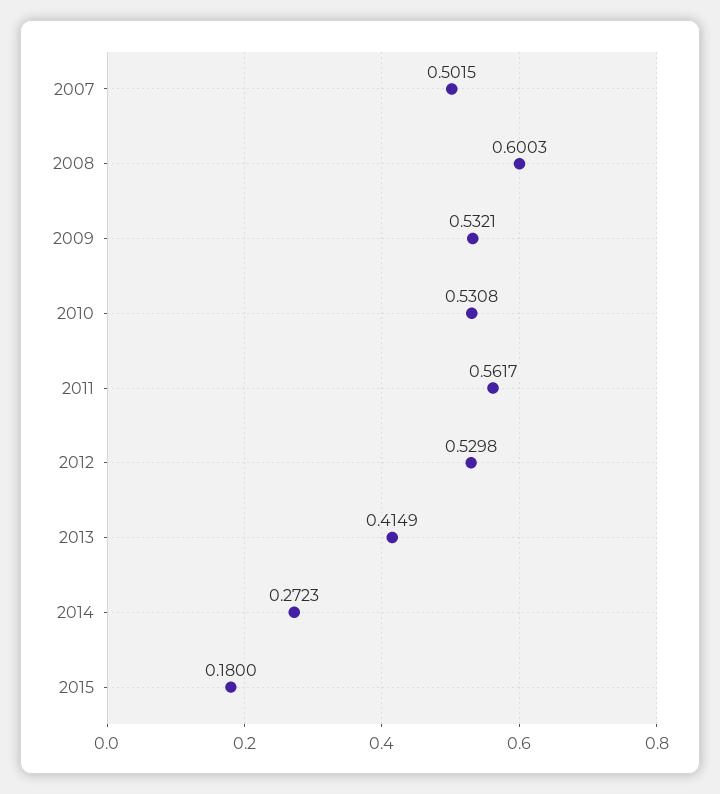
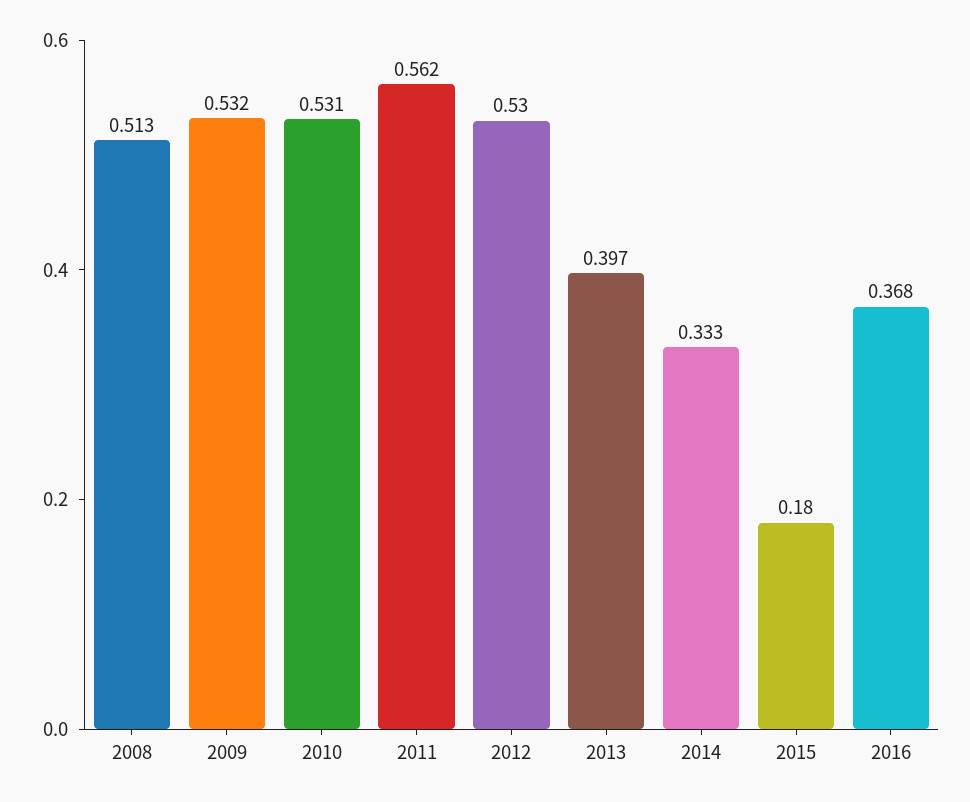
2007: 0.5015 -> none
2008: 0.6003 -> 0.513
2013: 0.4149 -> 0.397
2014: 0.2723 -> 0.333
2016: none -> 0.368

